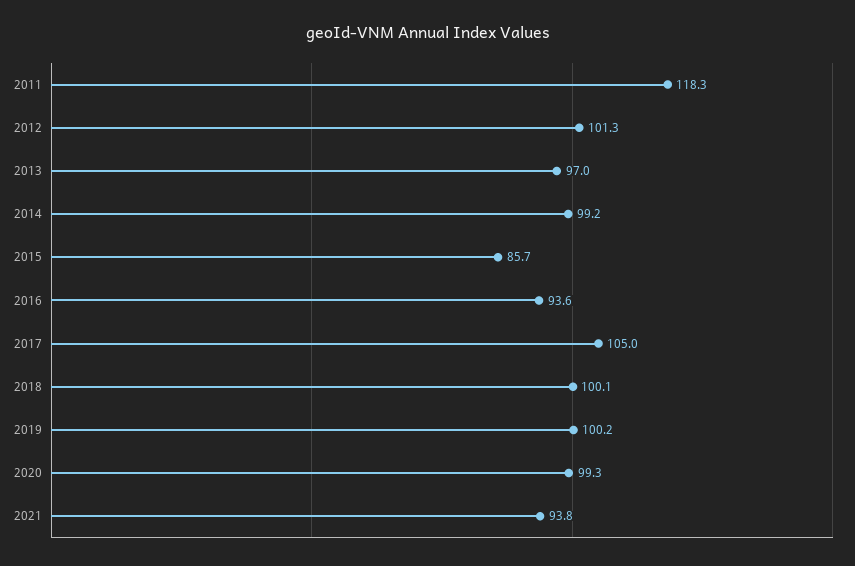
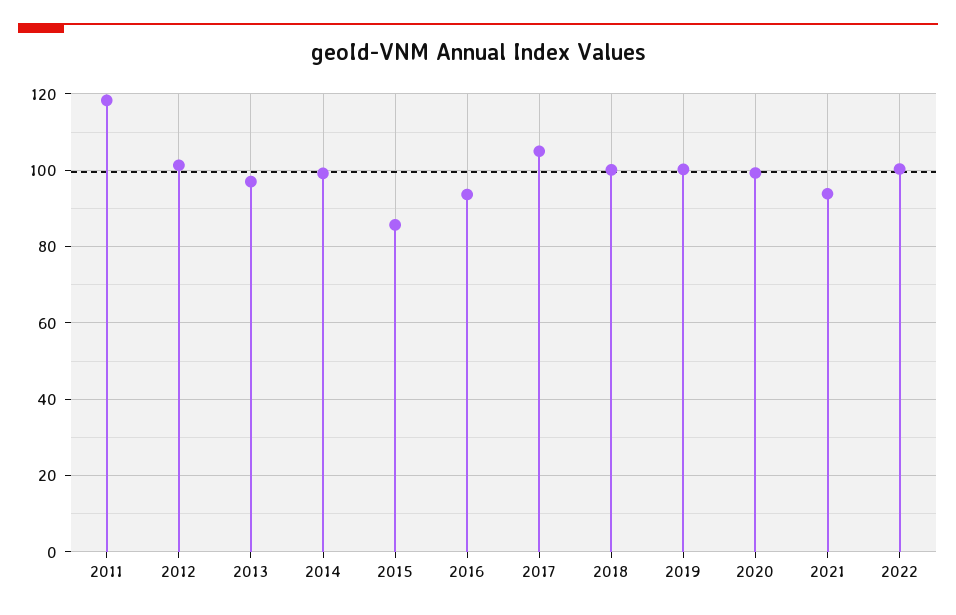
2022: none -> 100

